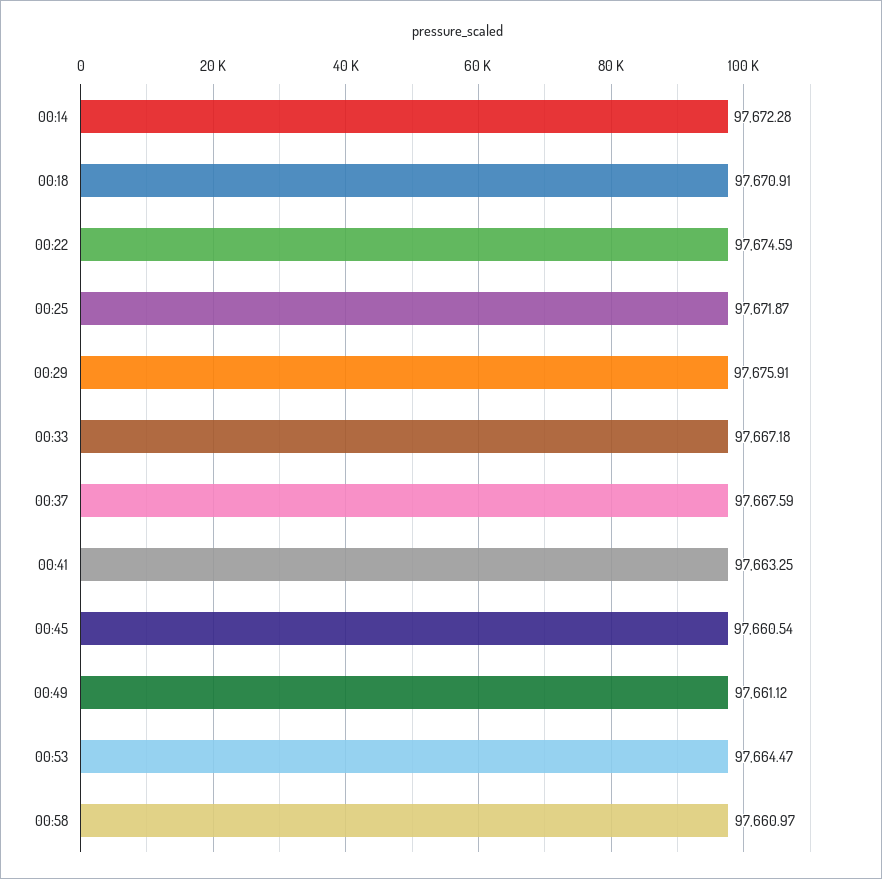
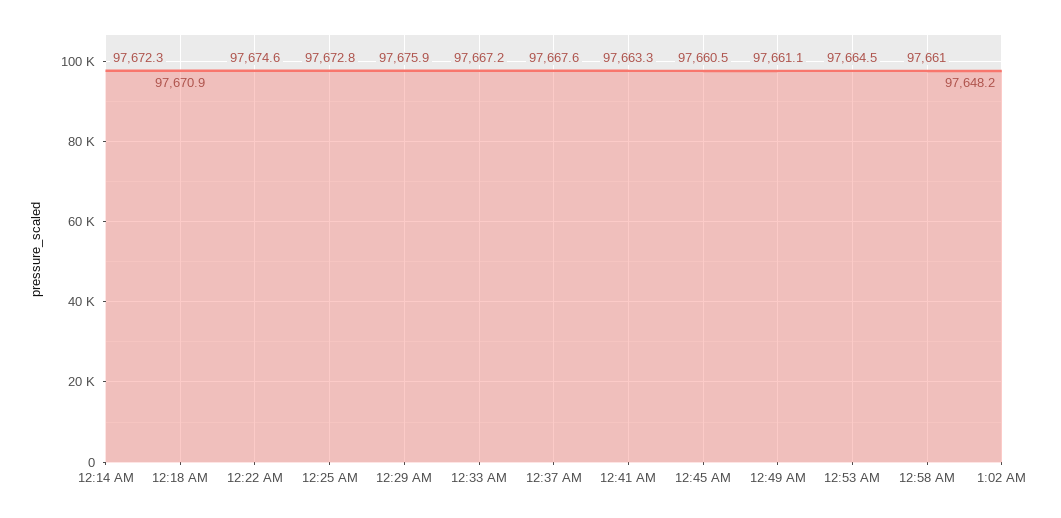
00:25: 97671.87 -> 97672.8
1:02 AM: none -> 97648.2

